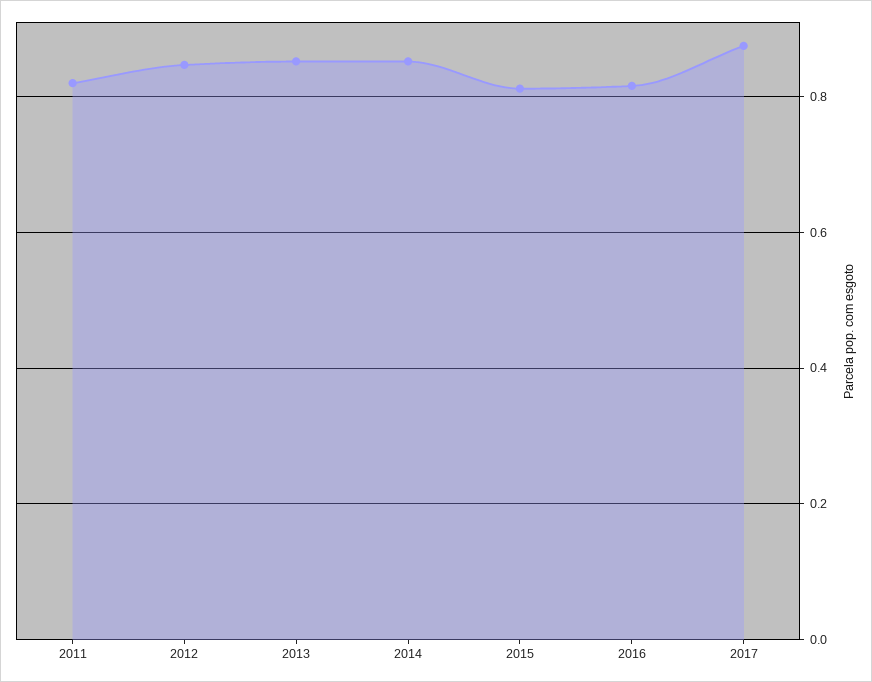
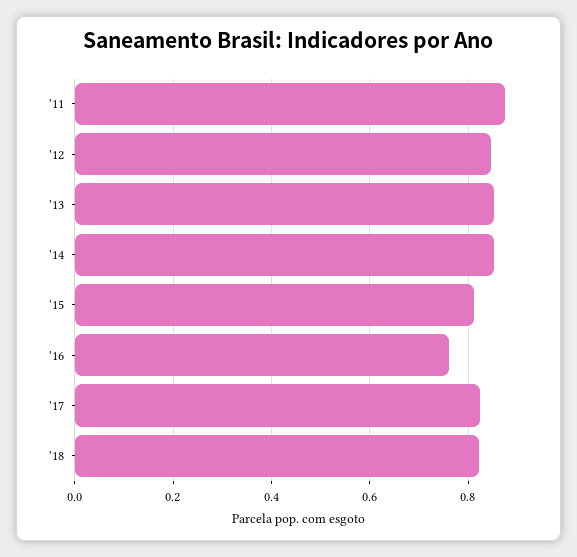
2011: 0.82 -> 0.88
2016: 0.82 -> 0.76
2017: 0.88 -> 0.82
'18: none -> 0.82

